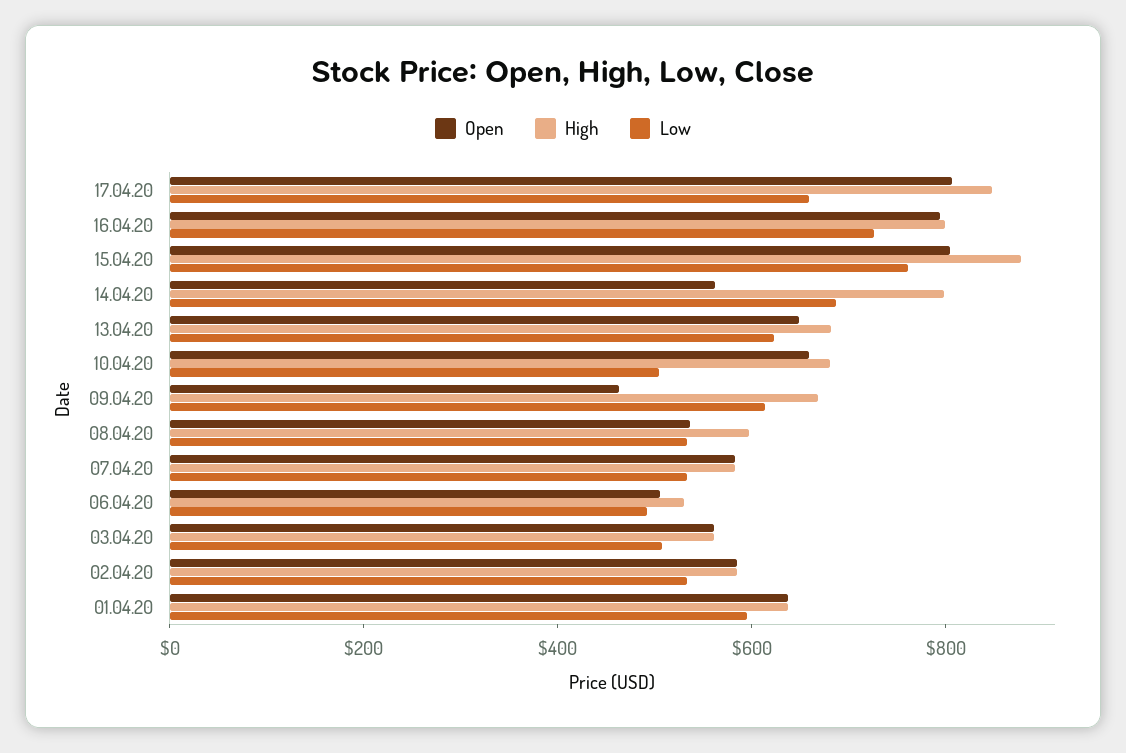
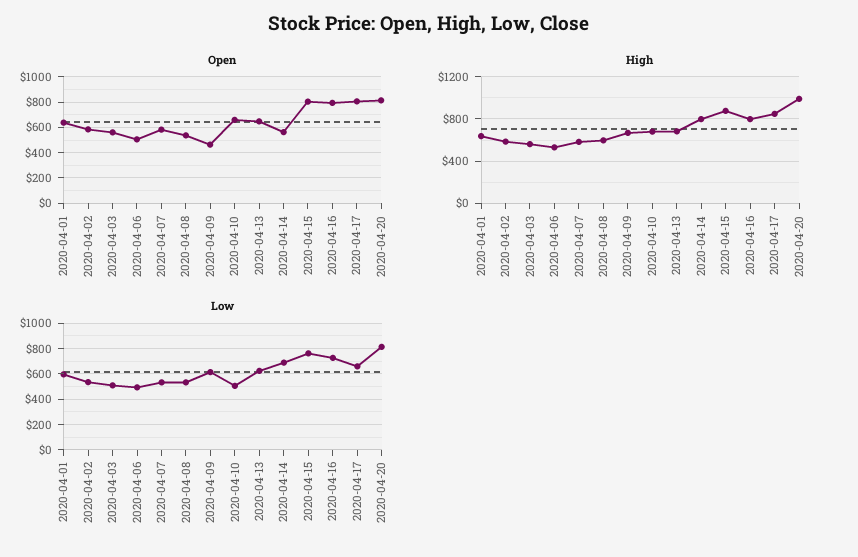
Open, 2020-04-20: none -> 800
High, 2020-04-20: none -> 1000
Low, 2020-04-20: none -> 800

